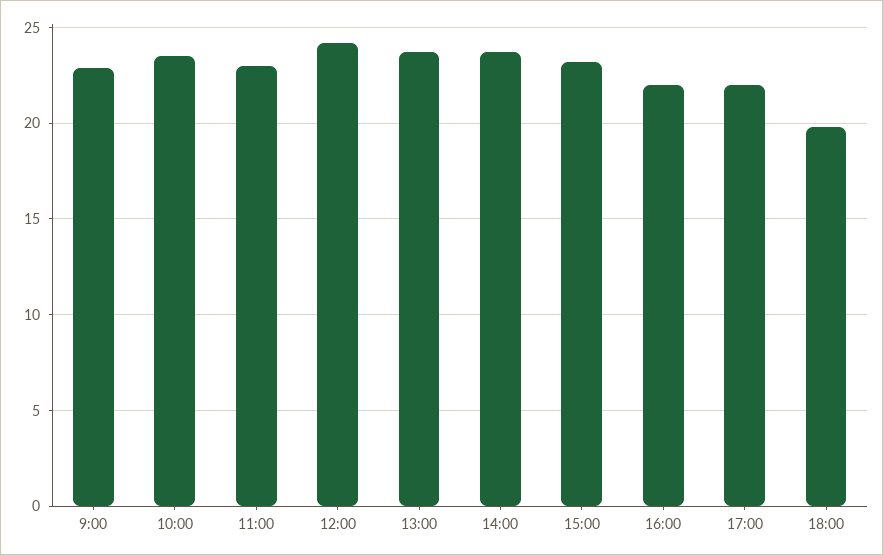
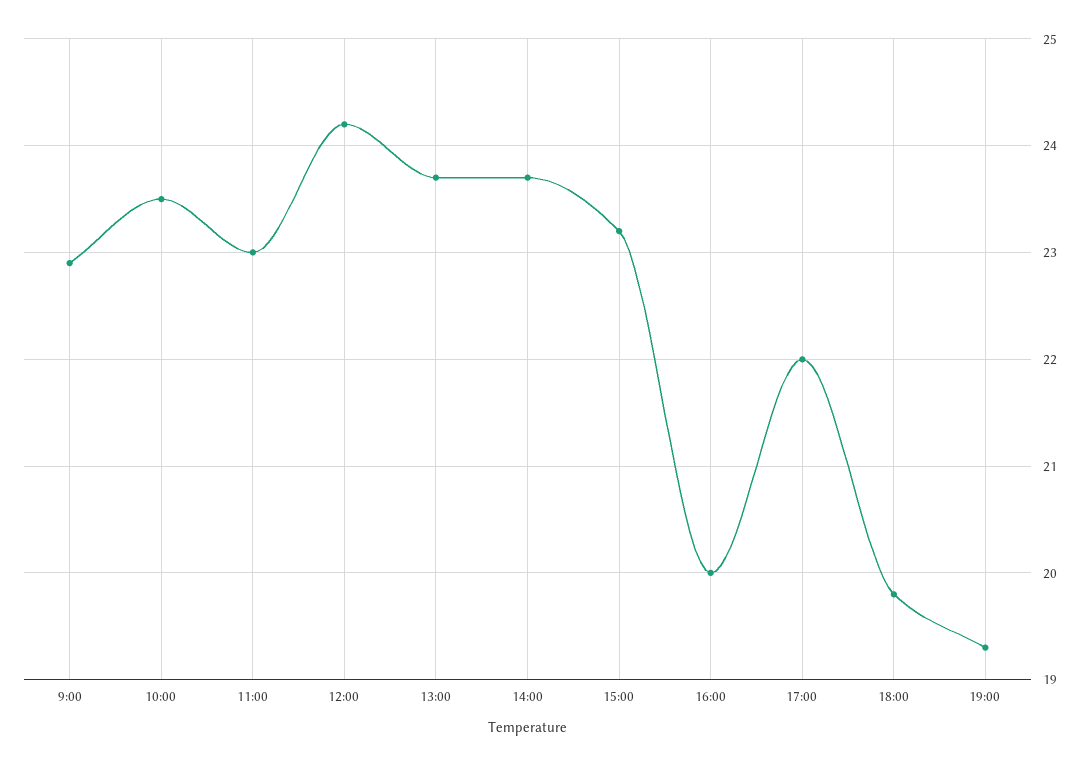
16:00: 22 -> 20
19:00: none -> 19.3

